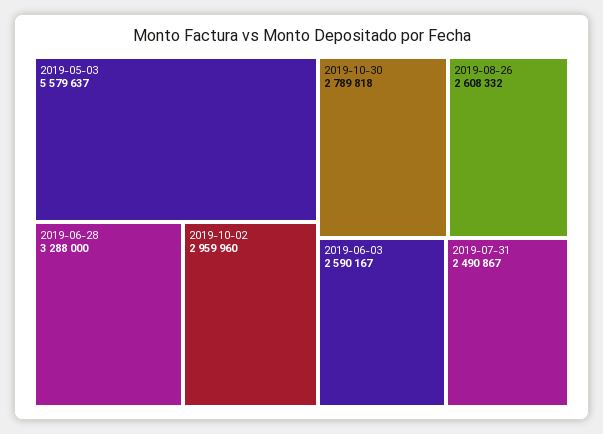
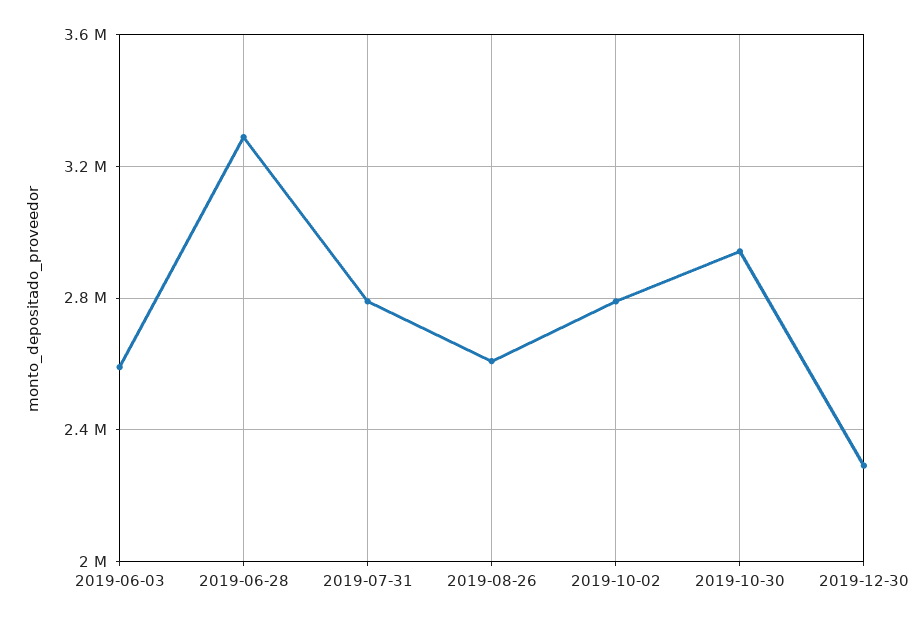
2019-05-03: 5579637 -> none
2019-10-02: 2959960 -> 2800000
2019-10-30: 2789818 -> 2950000
2019-07-31: 2490867 -> 2800000
2019-12-30: none -> 2300000

